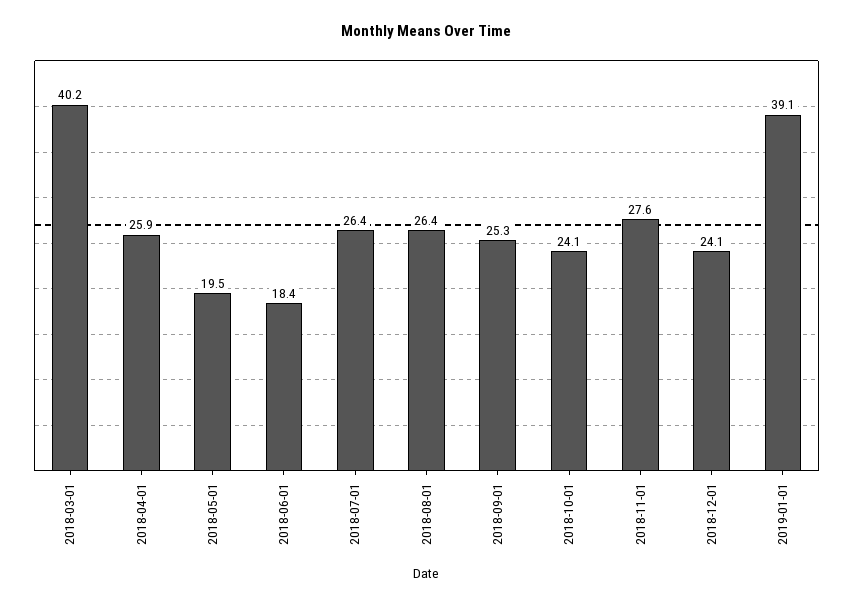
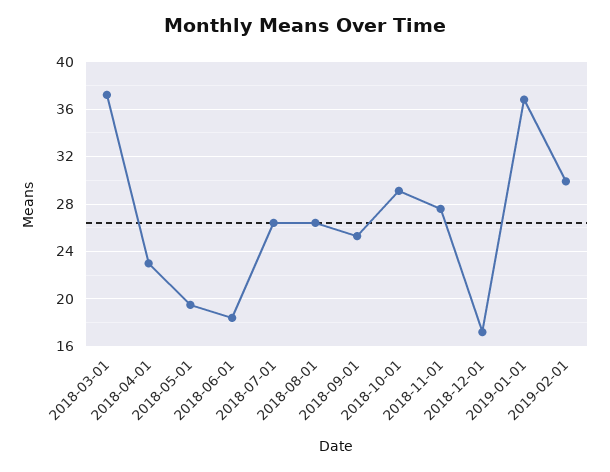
2018-03-01: 40.2 -> 37
2018-04-01: 25.9 -> 23
2018-10-01: 24.1 -> 29
2018-12-01: 24.1 -> 17
2019-01-01: 39.1 -> 37
2019-02-01: none -> 30

